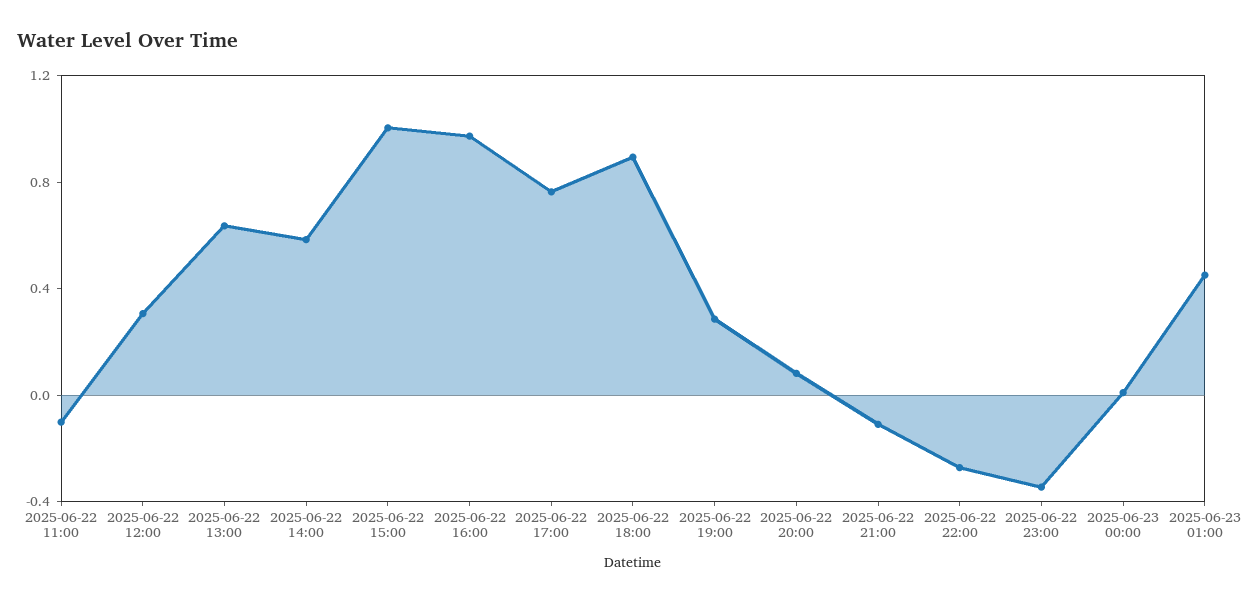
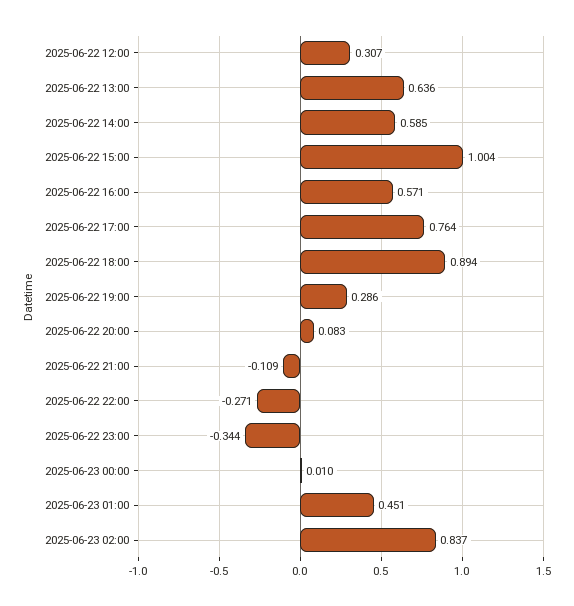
2025-06-22 11:00: -0.1 -> none
2025-06-22 16:00: 1 -> 0.571
2025-06-23 02:00: none -> 0.837

